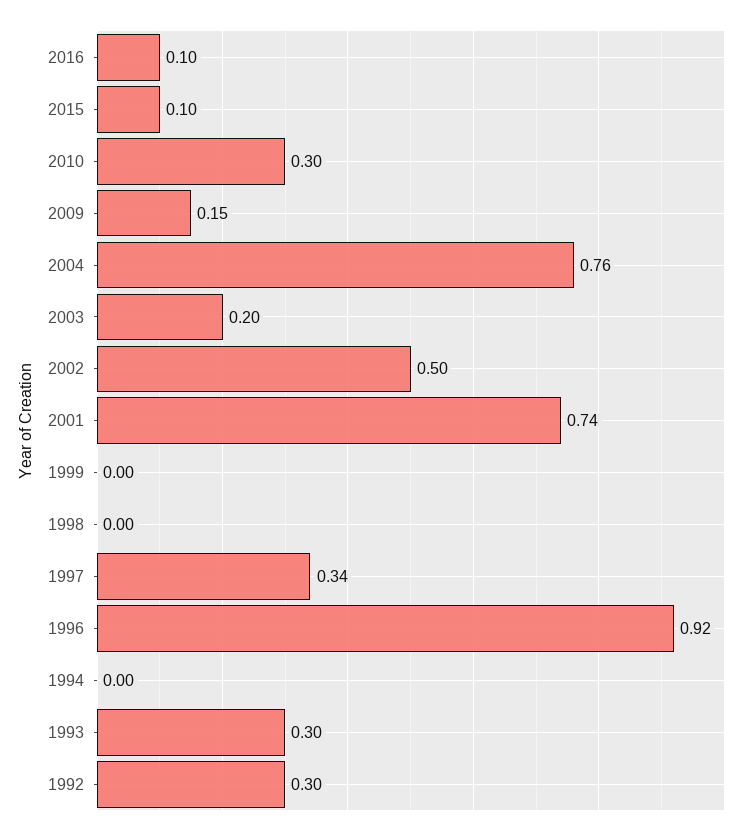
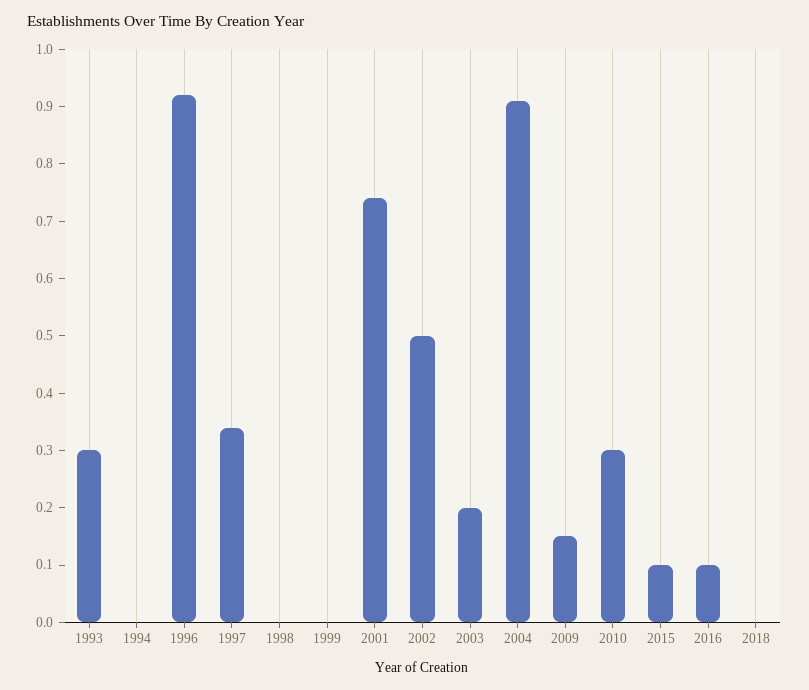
2004: 0.76 -> 0.9
1992: 0.3 -> none
2018: none -> 0

